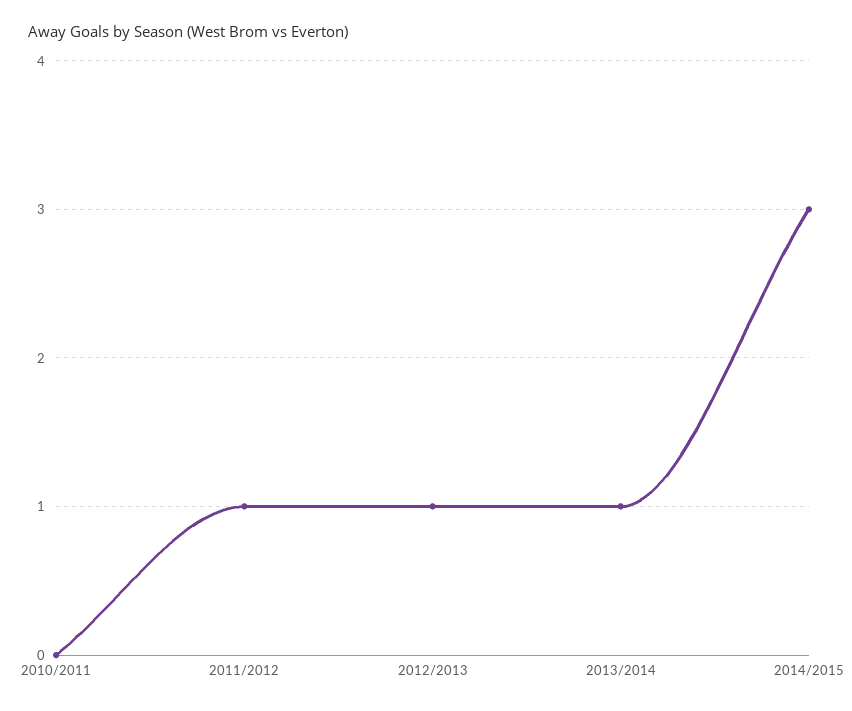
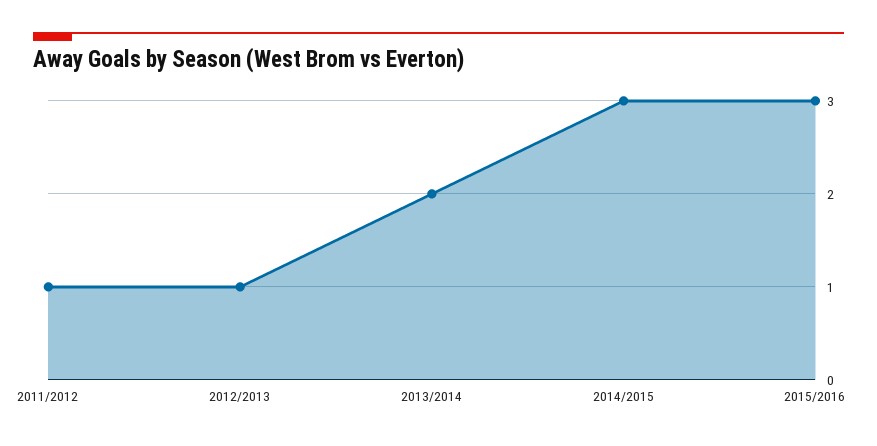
2010/2011: 0 -> none
2013/2014: 1 -> 2
2015/2016: none -> 3

